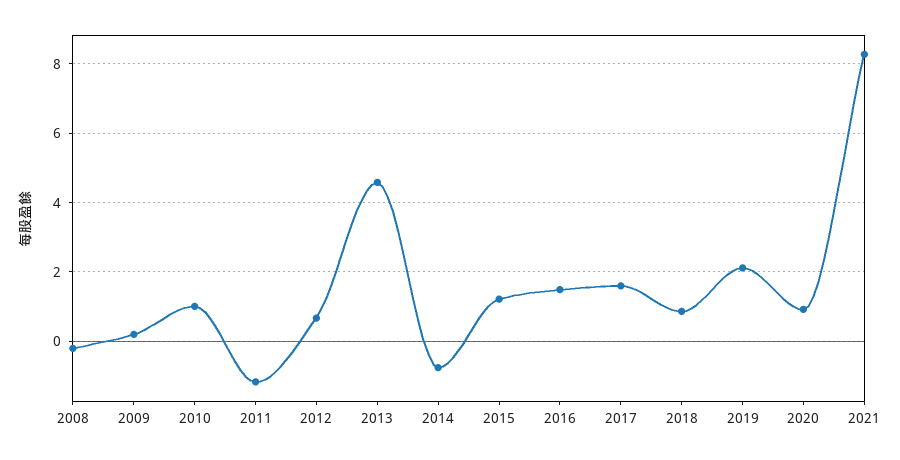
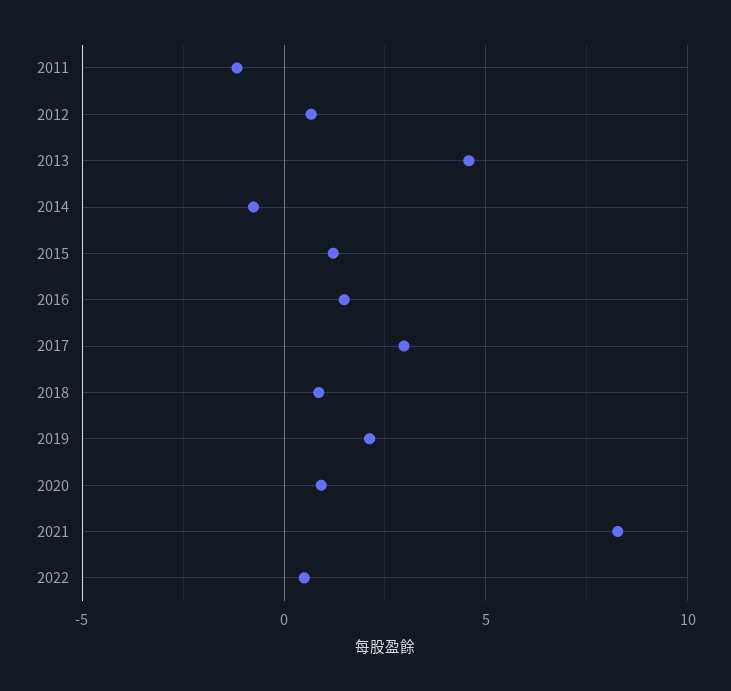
2008: -0.2 -> none
2009: 0.2 -> none
2010: 1 -> none
2017: 1.6 -> 3
2022: none -> 0.5

